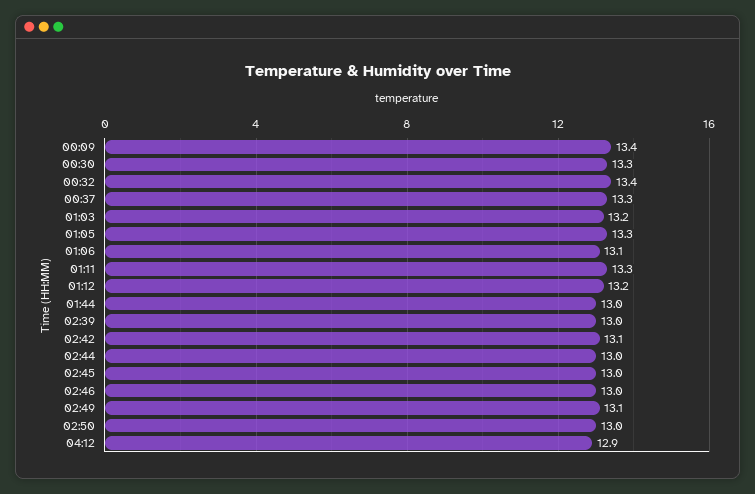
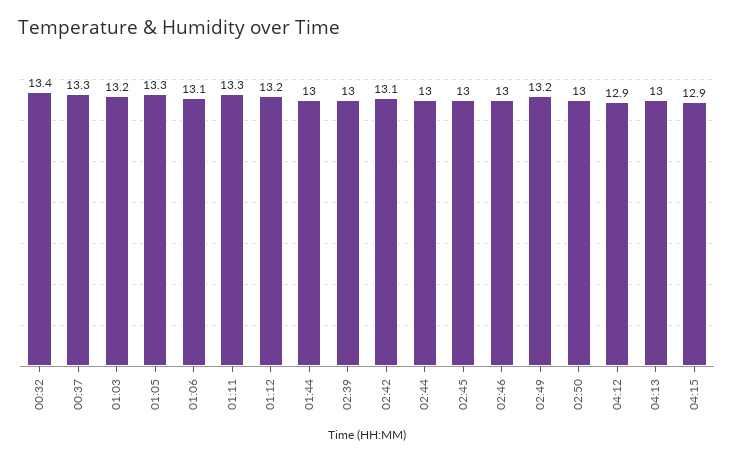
00:09: 13.4 -> none
00:30: 13.3 -> none
02:49: 13.1 -> 13.2
04:13: none -> 13
04:15: none -> 12.9

